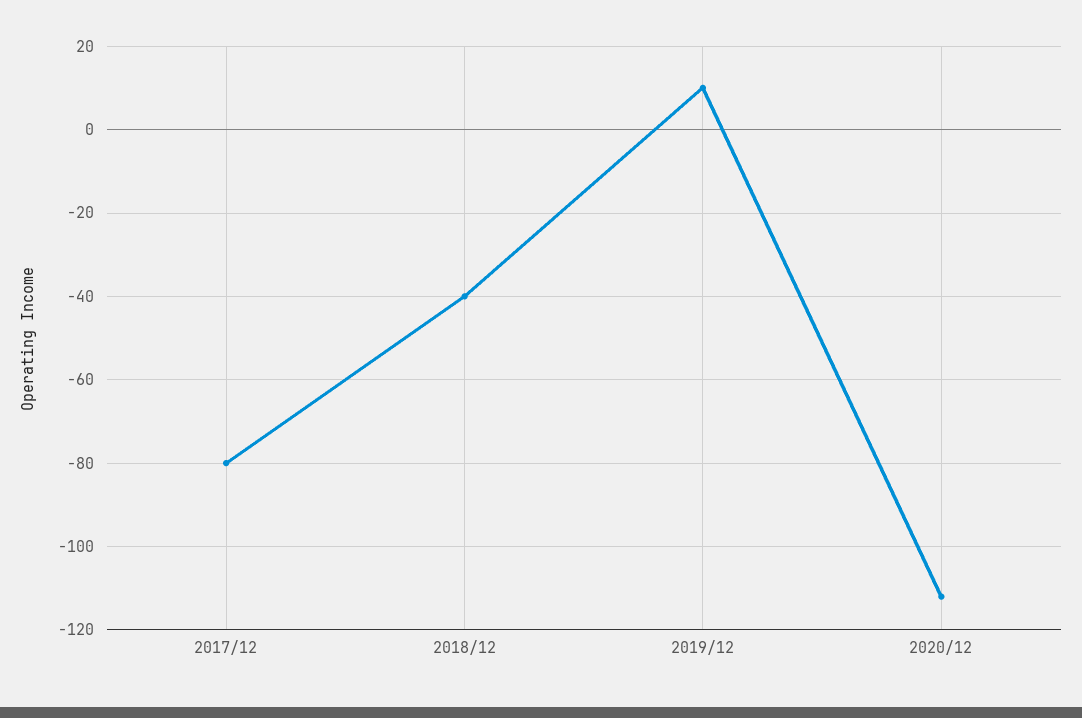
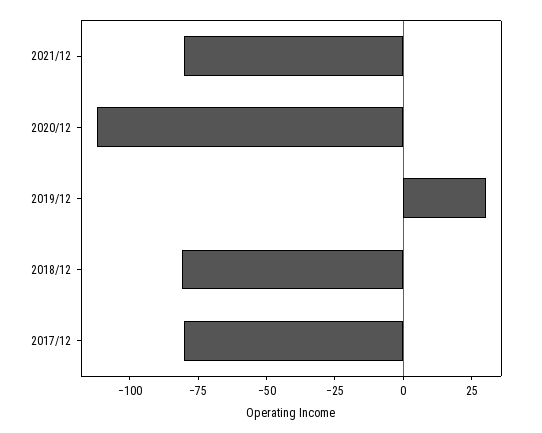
2018/12: -40 -> -80
2019/12: 10 -> 30
2021/12: none -> -80

